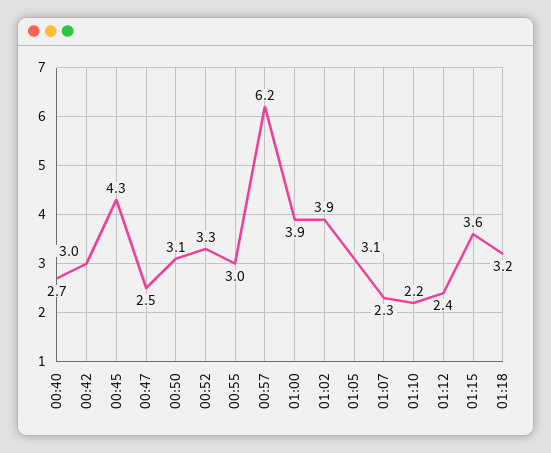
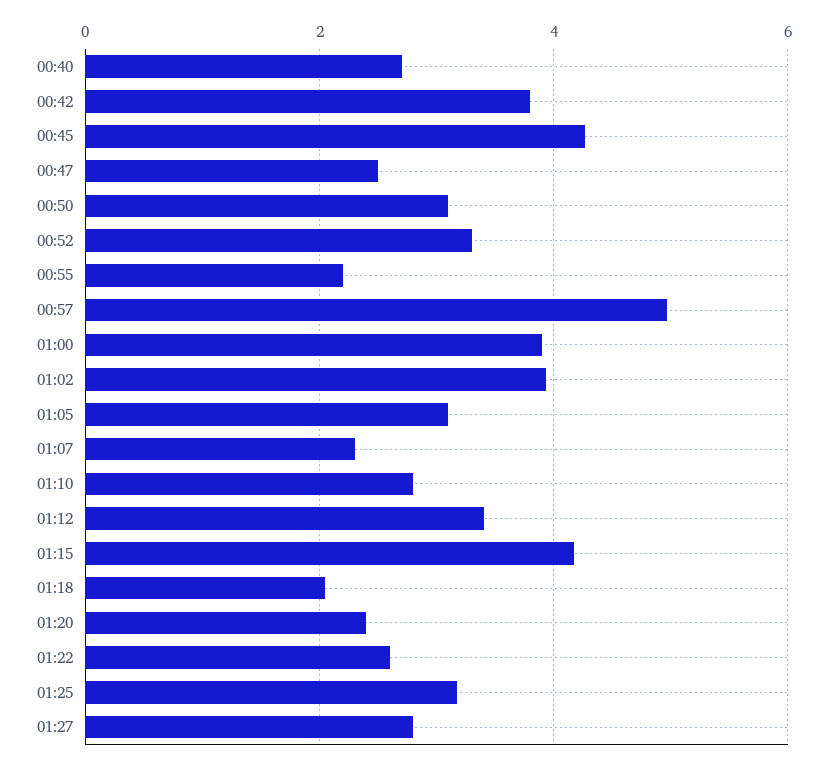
00:42: 3 -> 3.8
00:55: 3 -> 2.2
00:57: 6.2 -> 5
01:10: 2.2 -> 2.8
01:12: 2.4 -> 3.4
01:15: 3.6 -> 4.2
01:18: 3.2 -> 2
01:20: none -> 2.4
01:22: none -> 2.6
01:25: none -> 3.2
01:27: none -> 2.8

